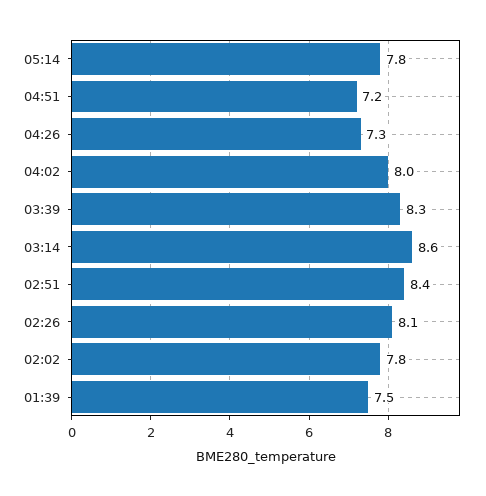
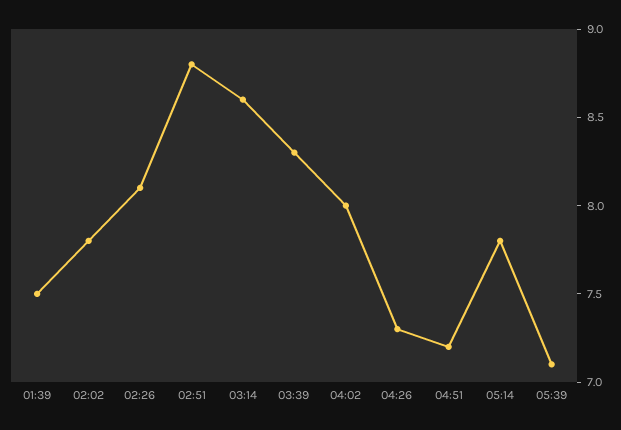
02:51: 8.4 -> 8.8
05:39: none -> 7.1

